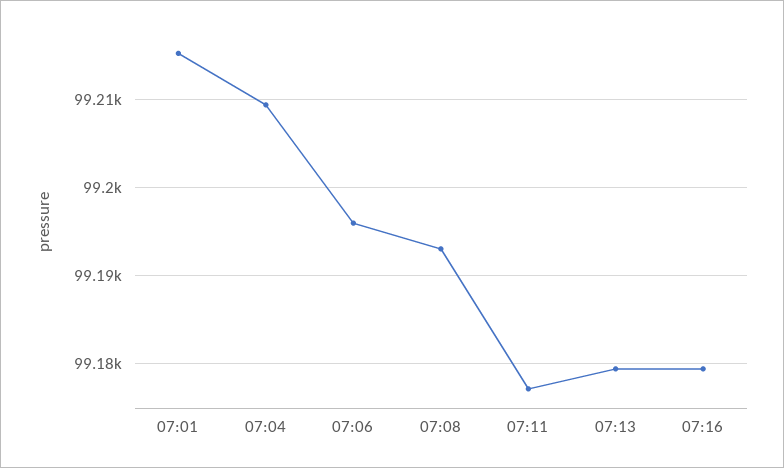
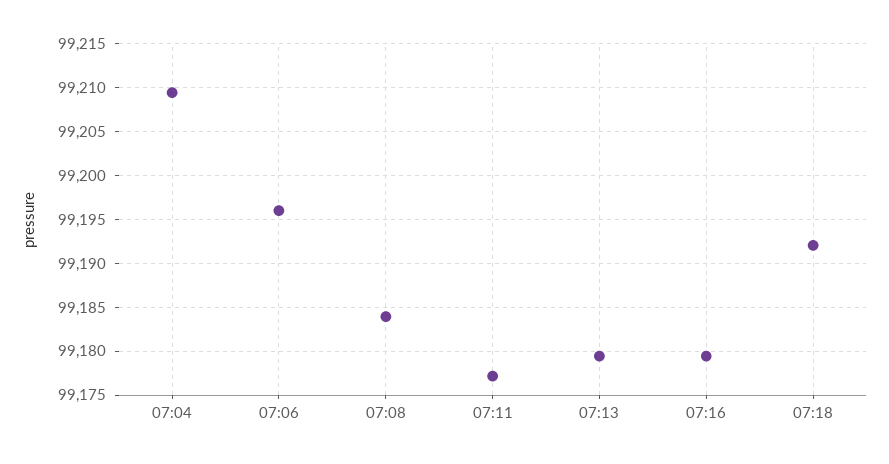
07:01: 99215 -> none
07:08: 99193 -> 99184
07:18: none -> 99192

